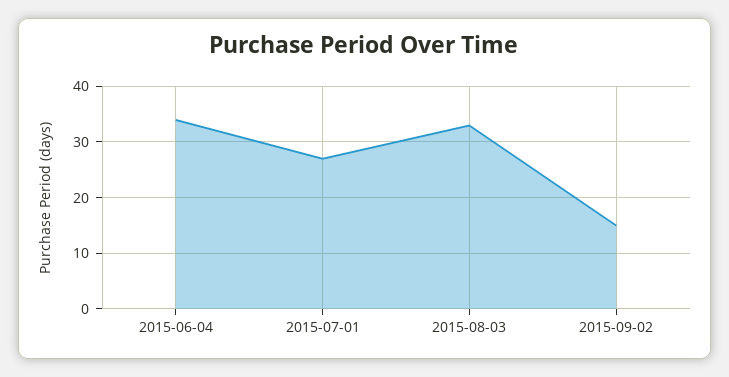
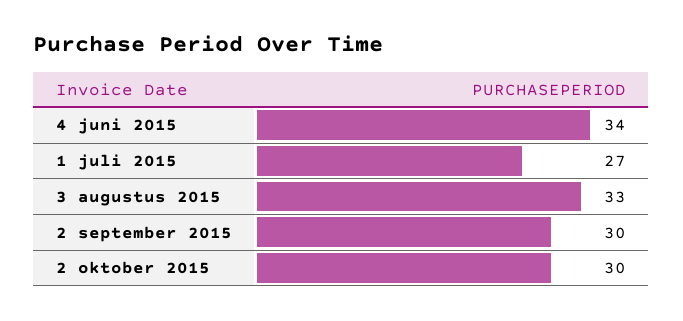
2015-09-02: 15 -> 30
2 oktober 2015: none -> 30

